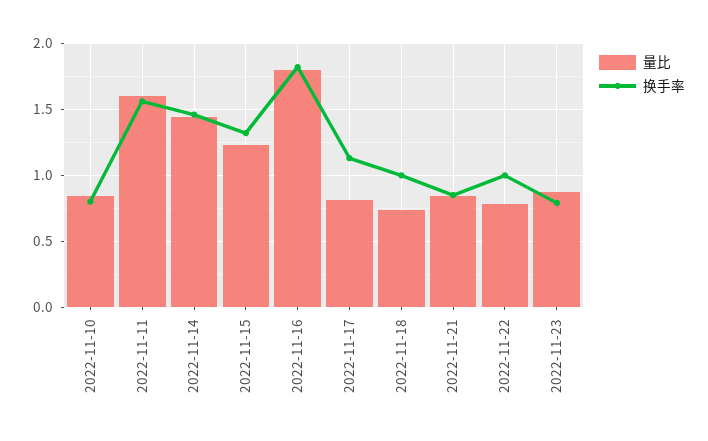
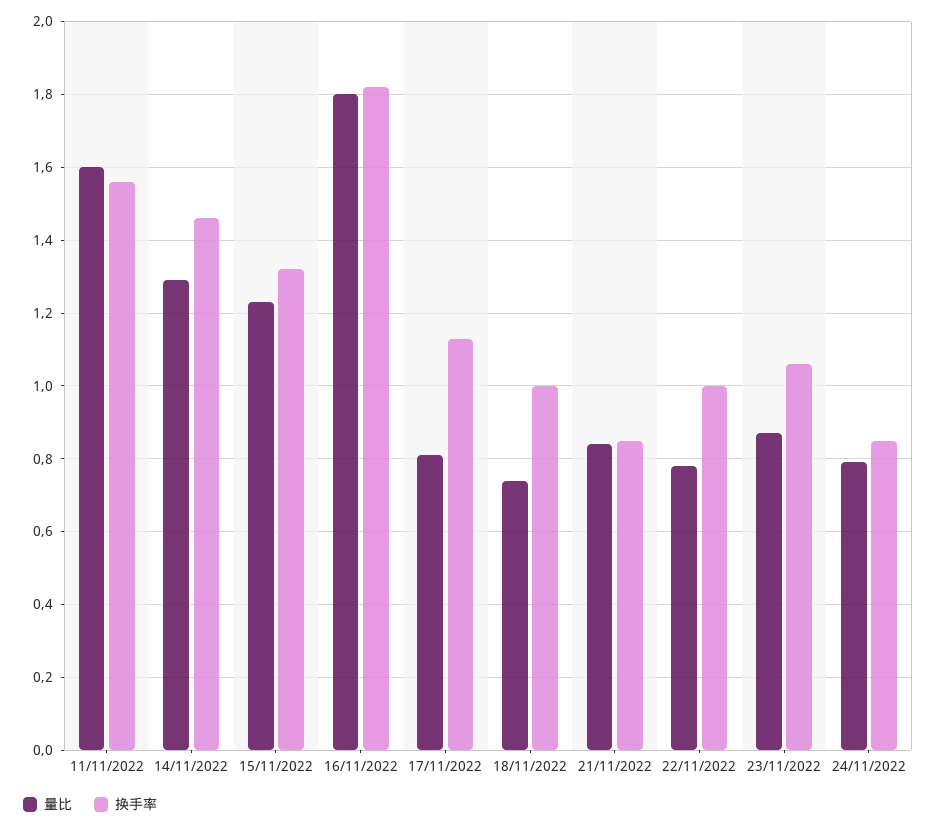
量比, 2022-11-10: 0.85 -> none
换手率, 2022-11-10: 0.8 -> none
量比, 2022-11-14: 1.45 -> 1.3
换手率, 2022-11-23: 0.8 -> 1.05
量比, 24/11/2022: none -> 0.8
换手率, 24/11/2022: none -> 0.85

